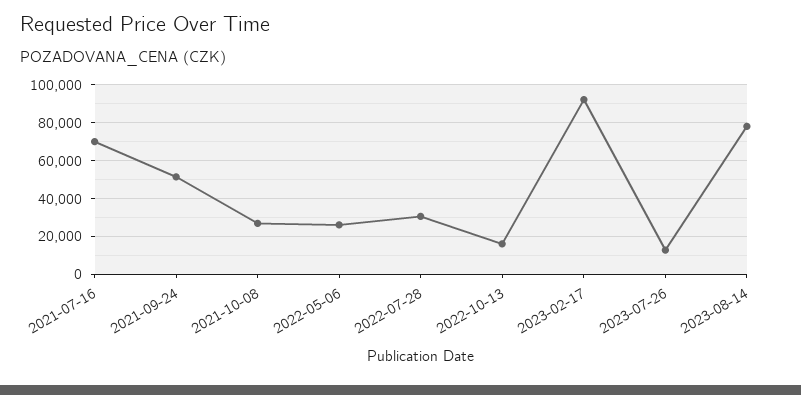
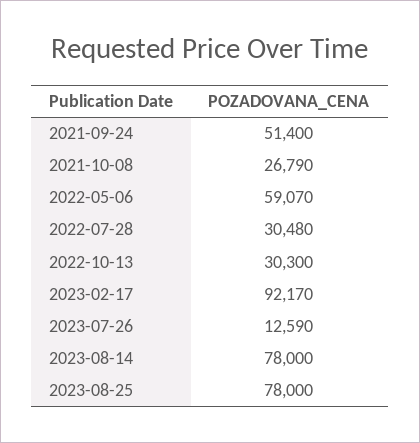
2021-07-16: 70000 -> none
2022-05-06: 25000 -> 59070
2022-10-13: 15000 -> 30300
2023-08-25: none -> 78000

